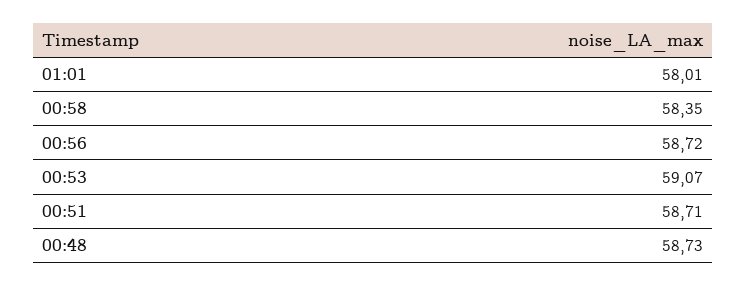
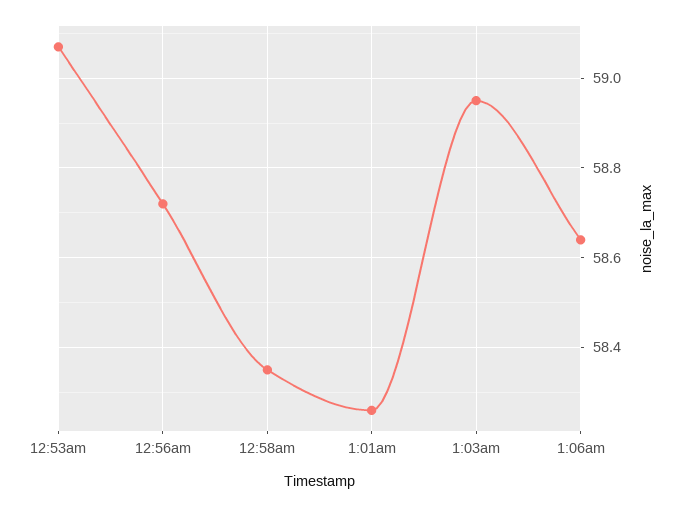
01:01: 58.01 -> 58.25
00:51: 58.71 -> none
00:48: 58.73 -> none
1:03am: none -> 58.95
1:06am: none -> 58.65

